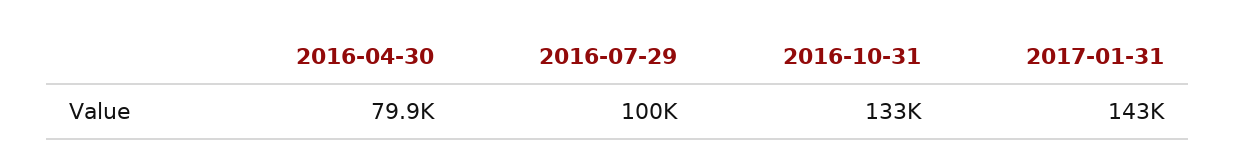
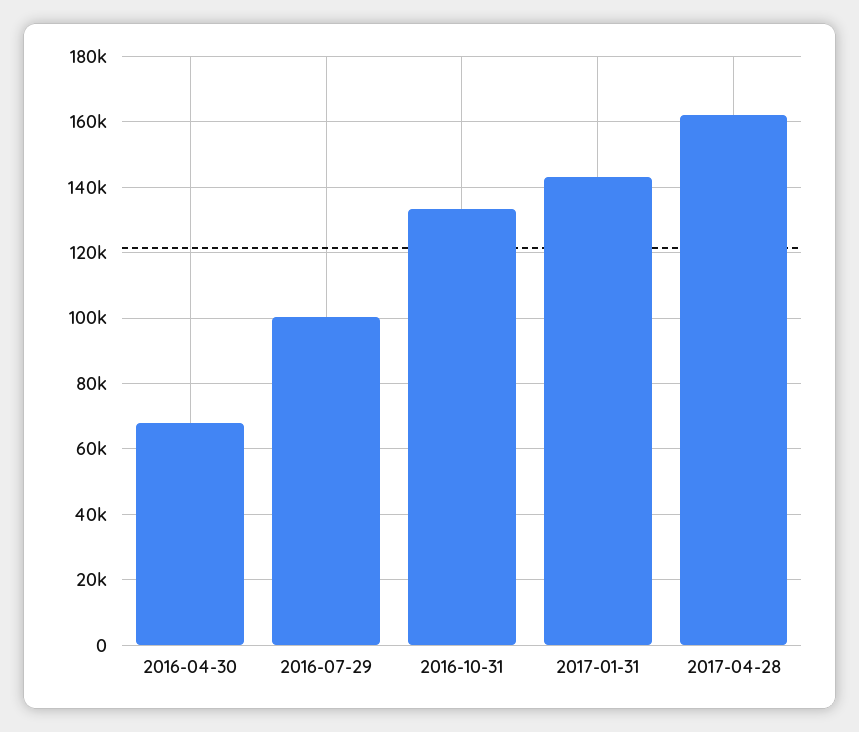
2016-04-30: 79900 -> 68000
2017-04-28: none -> 162000

